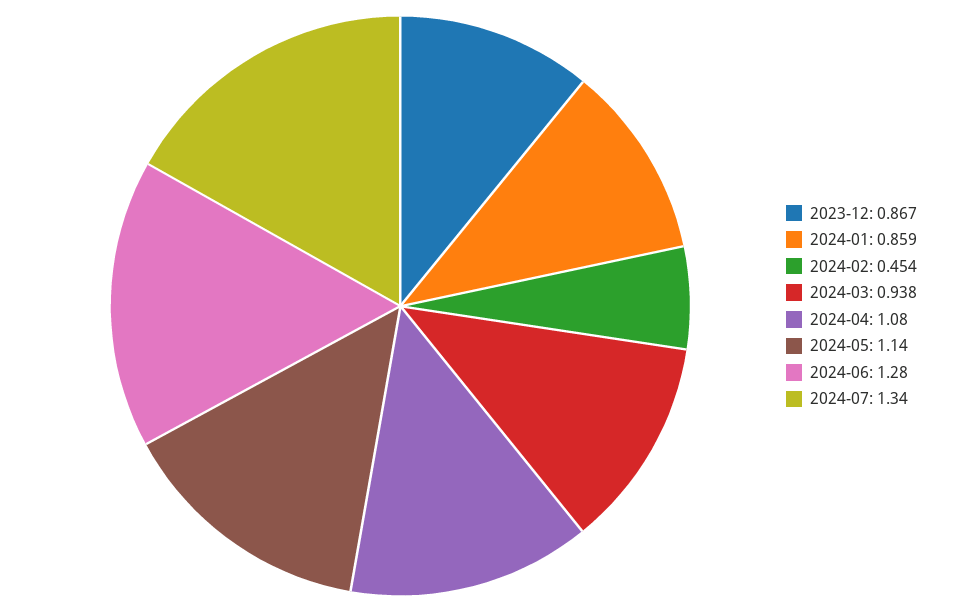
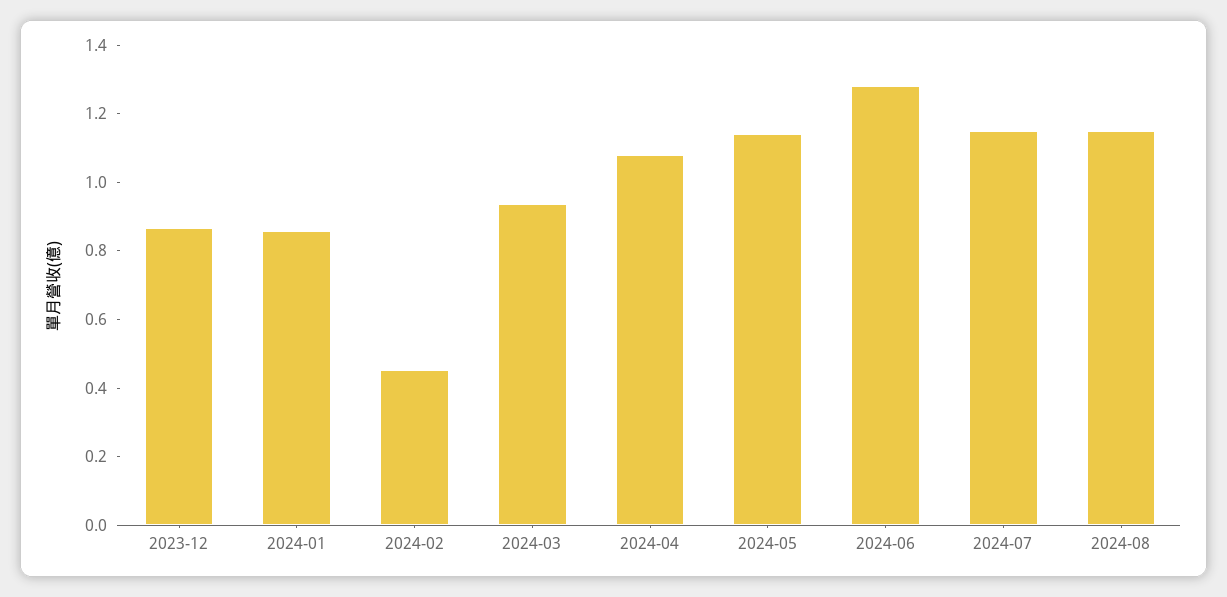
2024-07: 1.34 -> 1.15
2024-08: none -> 1.15

